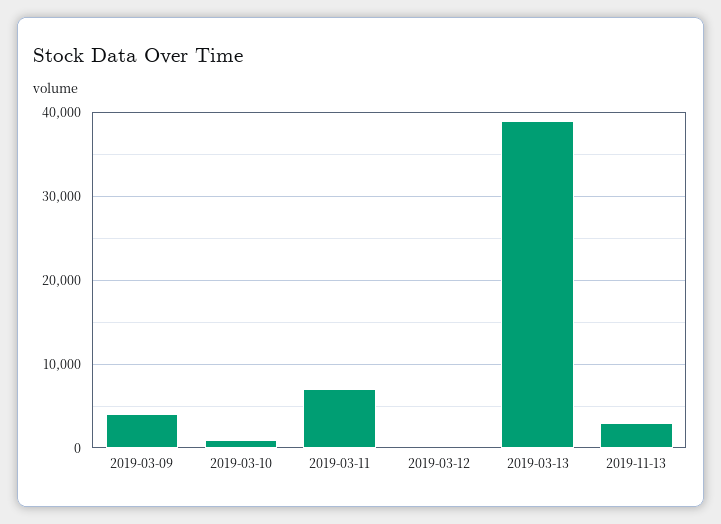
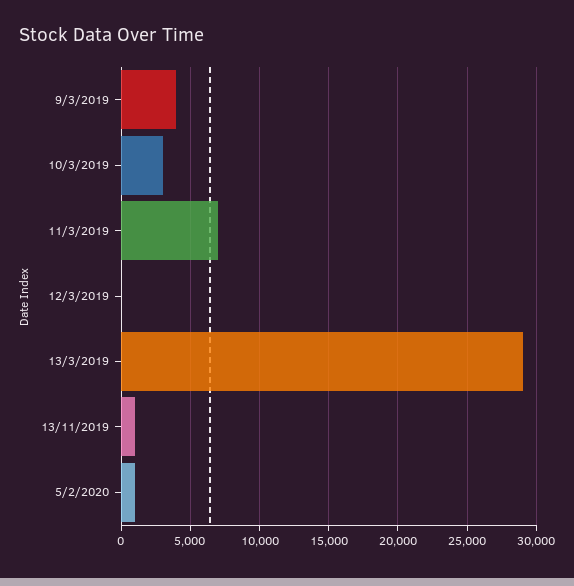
2019-03-10: 1000 -> 3000
2019-03-13: 39000 -> 29000
2019-11-13: 3000 -> 1000
5/2/2020: none -> 1000

